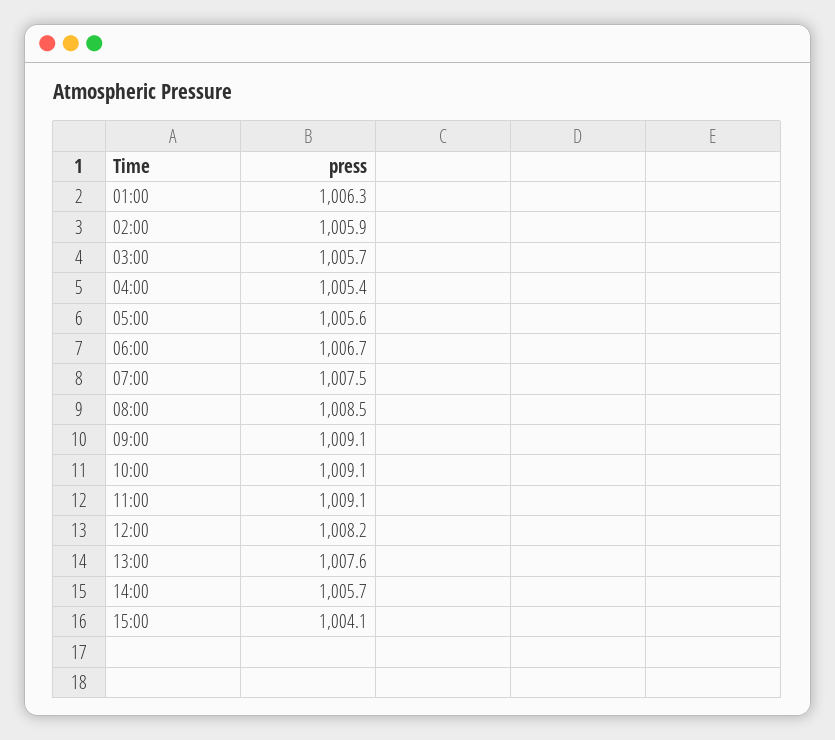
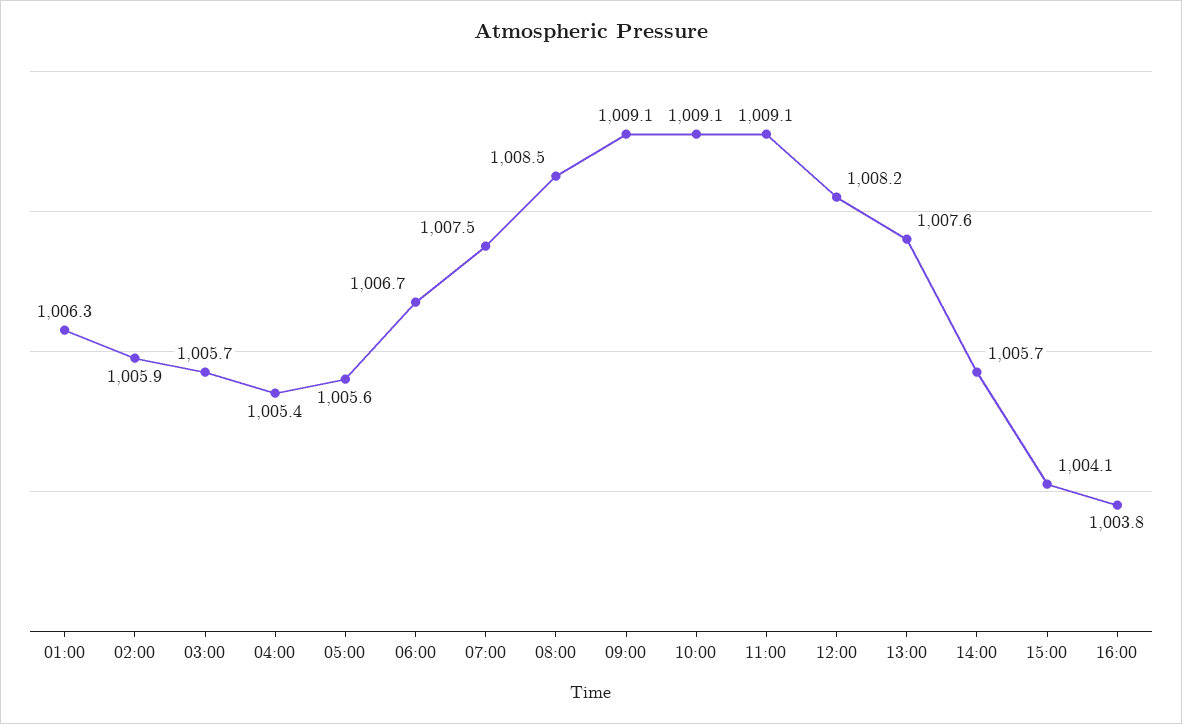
16:00: none -> 1003.8

